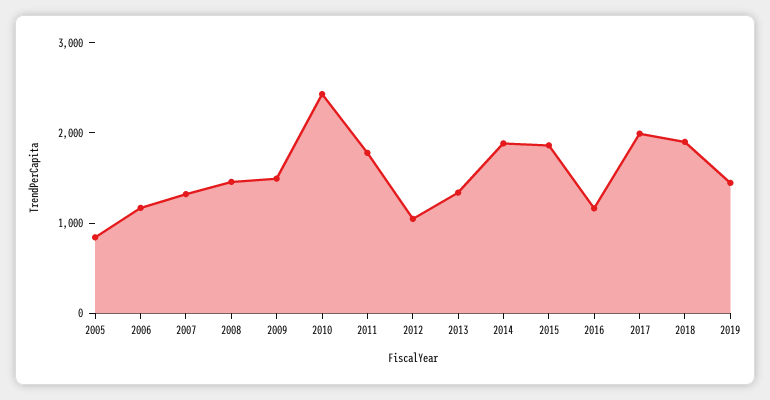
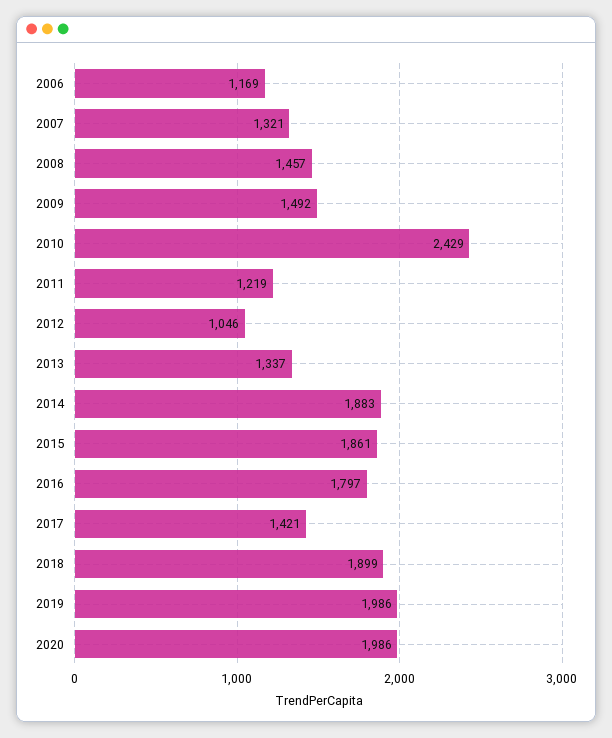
2005: 800 -> none
2011: 1800 -> 1219
2016: 1200 -> 1797
2017: 2000 -> 1421
2019: 1400 -> 1986
2020: none -> 1986

